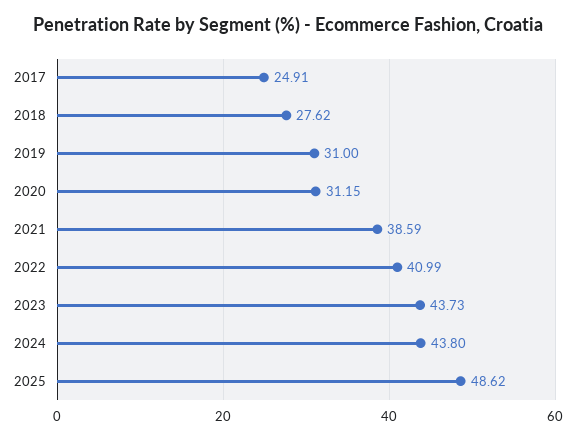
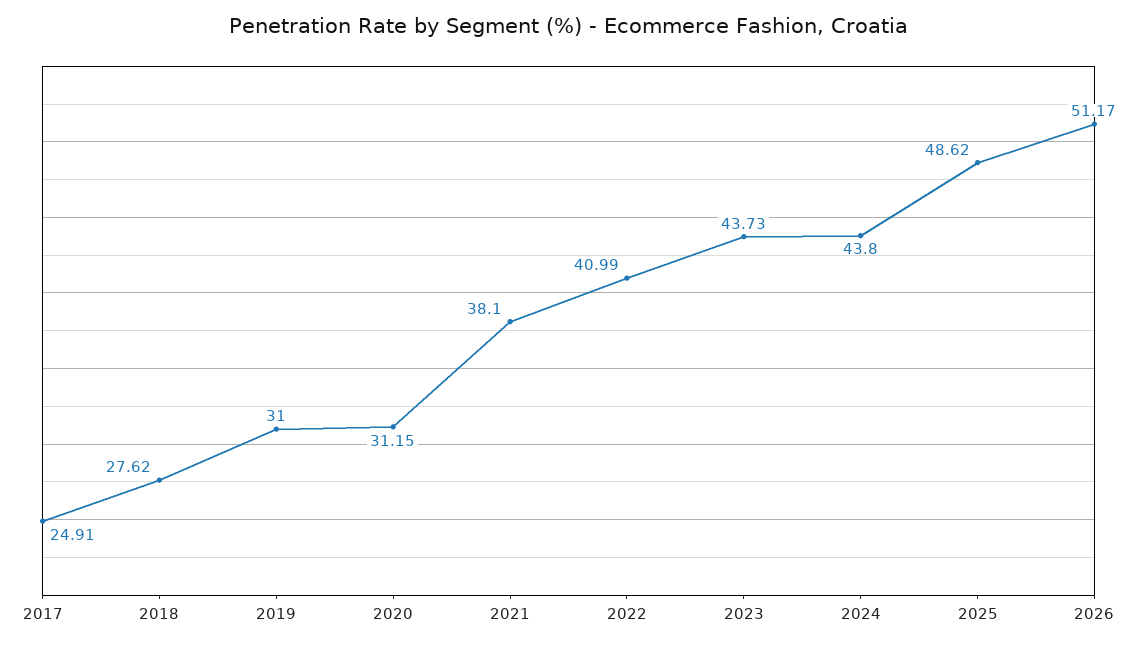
2021: 38.59 -> 38.1
2026: none -> 51.17

